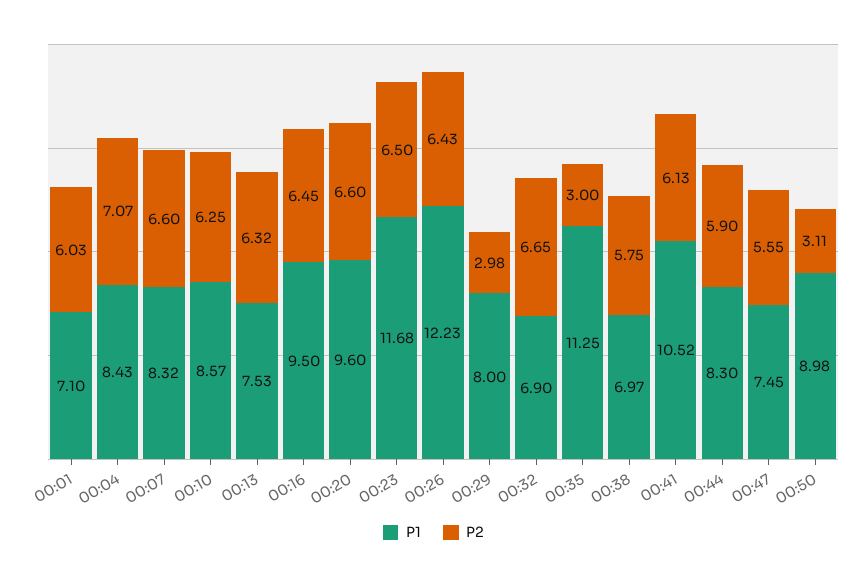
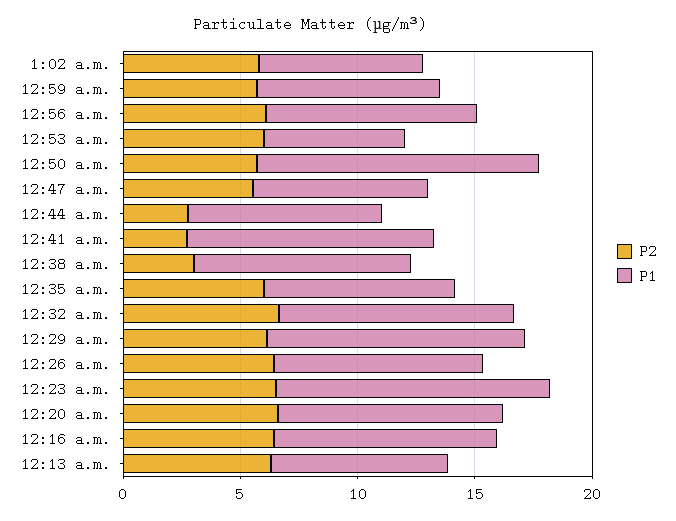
P1, 00:01: 7.1 -> none
P2, 00:01: 6.03 -> none
P1, 00:04: 8.43 -> none
P2, 00:04: 7.07 -> none
P1, 00:07: 8.32 -> none
P2, 00:07: 6.6 -> none
P1, 00:10: 8.57 -> none
P2, 00:10: 6.25 -> none
P1, 00:26: 12.23 -> 9
P1, 00:29: 8 -> 11
P2, 00:29: 2.98 -> 6
P1, 00:32: 6.9 -> 10
P1, 00:35: 11.25 -> 8
P2, 00:35: 3 -> 6
P1, 00:38: 6.97 -> 9
P2, 00:38: 5.75 -> 3
P2, 00:41: 6.13 -> 3
P2, 00:44: 5.9 -> 3
P1, 00:50: 8.98 -> 12
P2, 00:50: 3.11 -> 6
P2, 1:02 a.m.: none -> 6
P1, 1:02 a.m.: none -> 7
P2, 12:59 a.m.: none -> 6
P1, 12:59 a.m.: none -> 8
P2, 12:56 a.m.: none -> 6
P1, 12:56 a.m.: none -> 9
P2, 12:53 a.m.: none -> 6
P1, 12:53 a.m.: none -> 6

